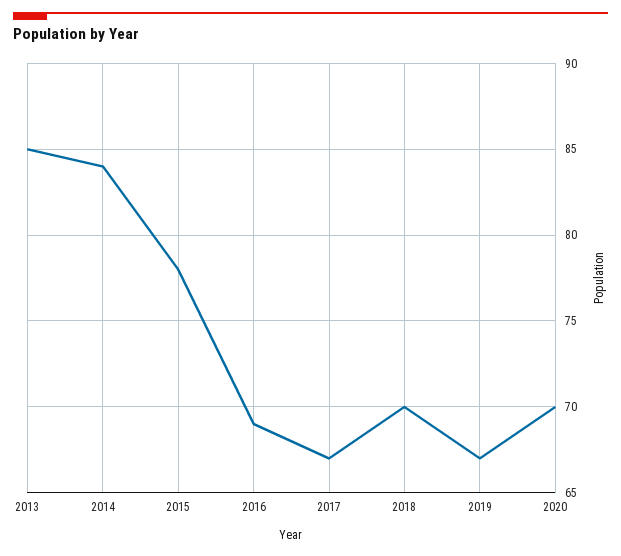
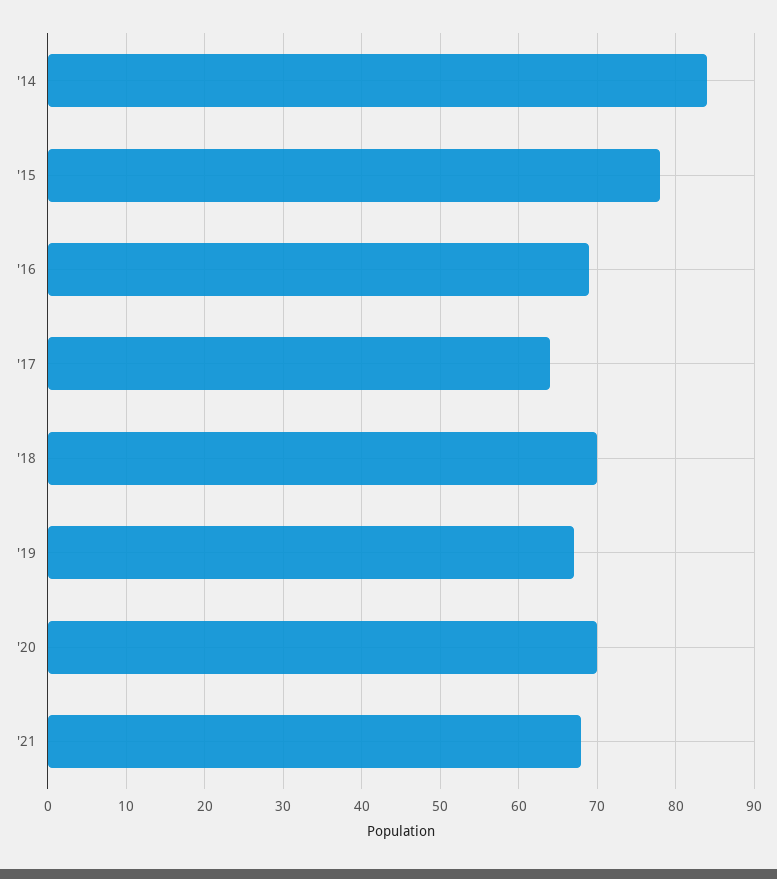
2013: 85 -> none
2017: 67 -> 64
'21: none -> 68

